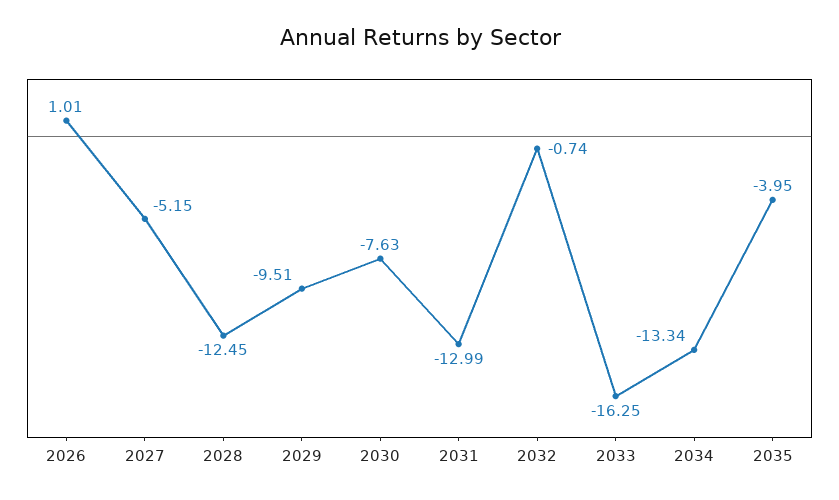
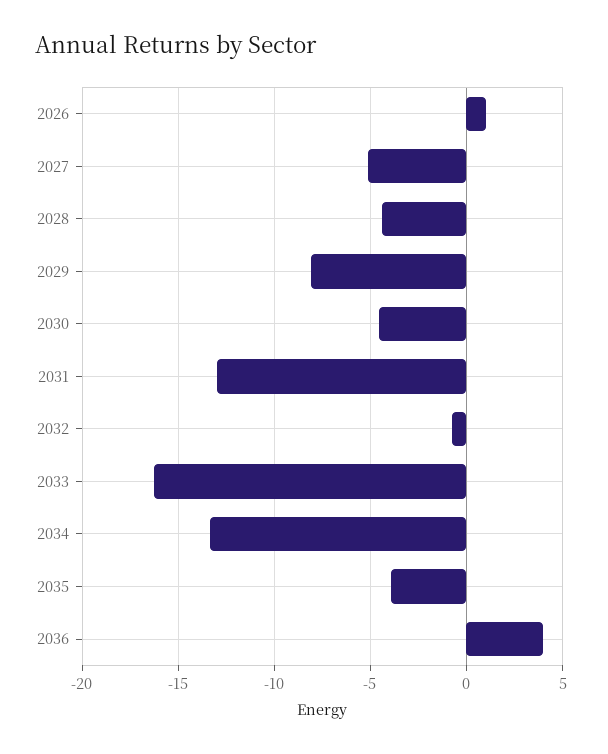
2028: -12.45 -> -4.5
2029: -9.51 -> -8
2030: -7.63 -> -4.5
2036: none -> 4

